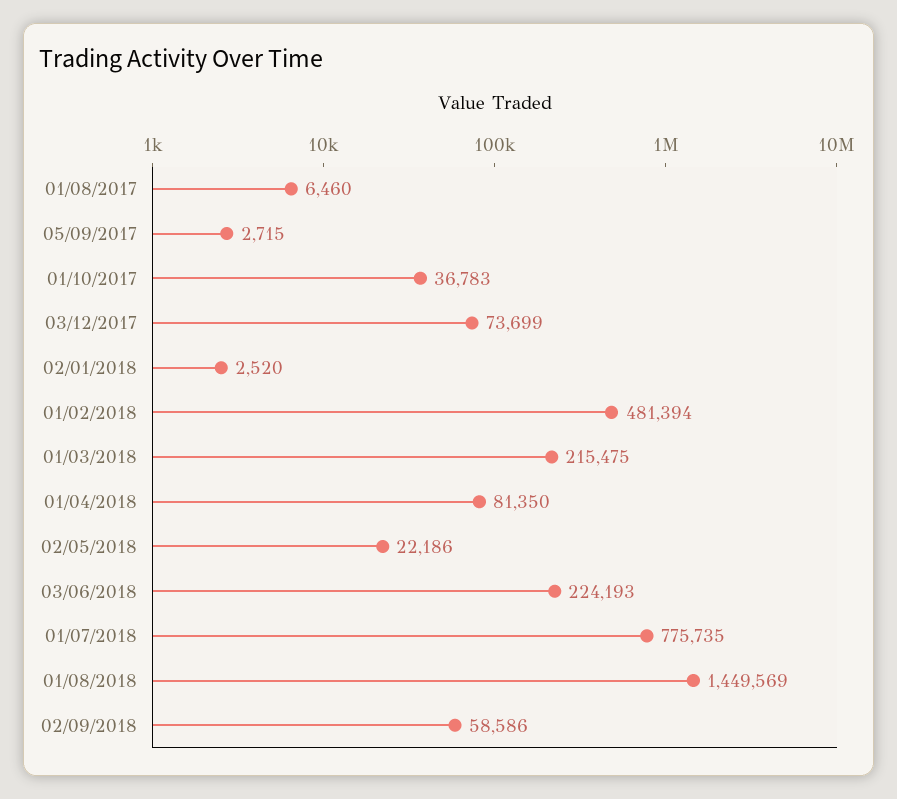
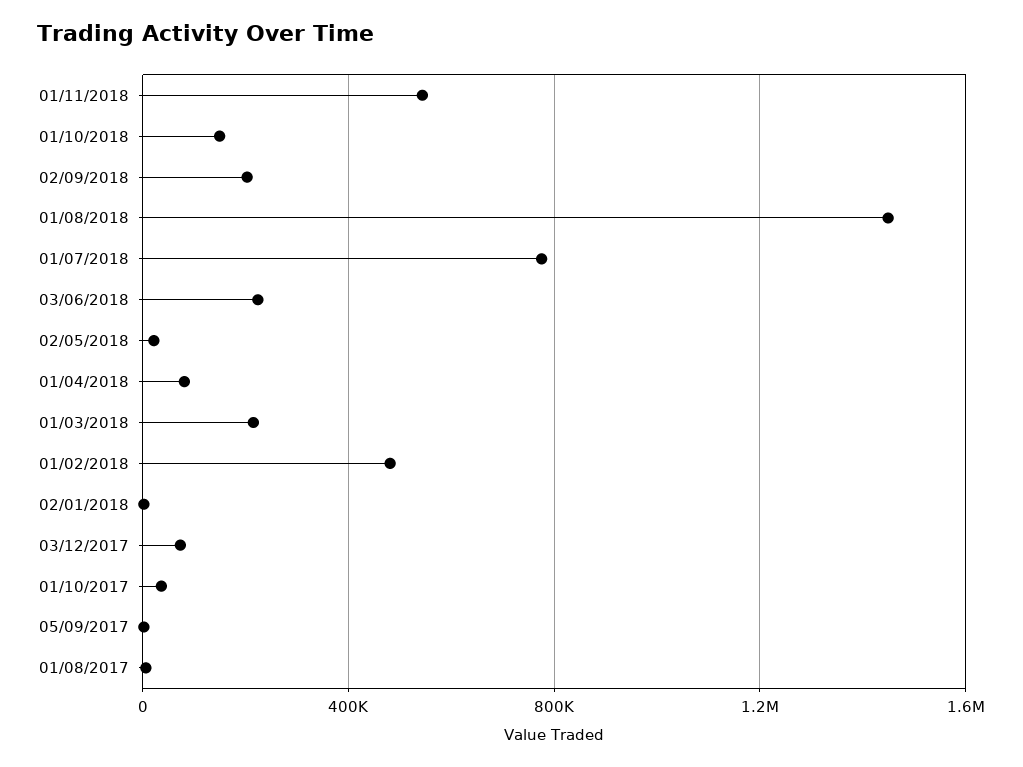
02/09/2018: 58586 -> 200000
01/11/2018: none -> 550000
01/10/2018: none -> 150000

